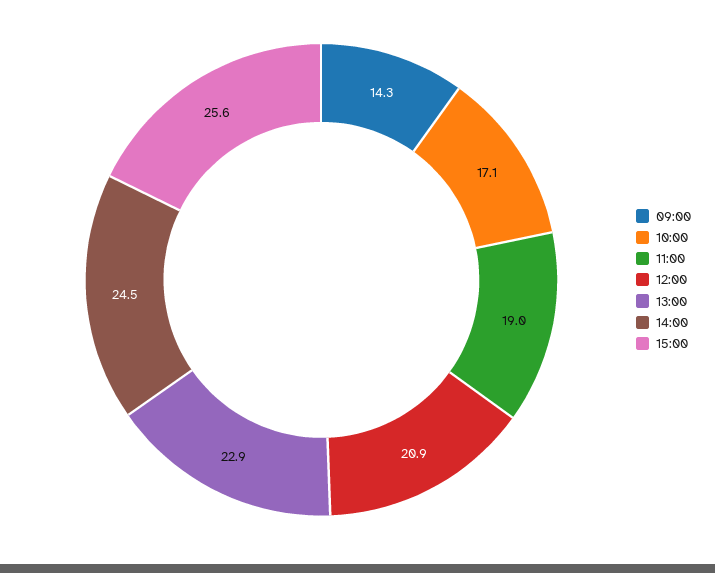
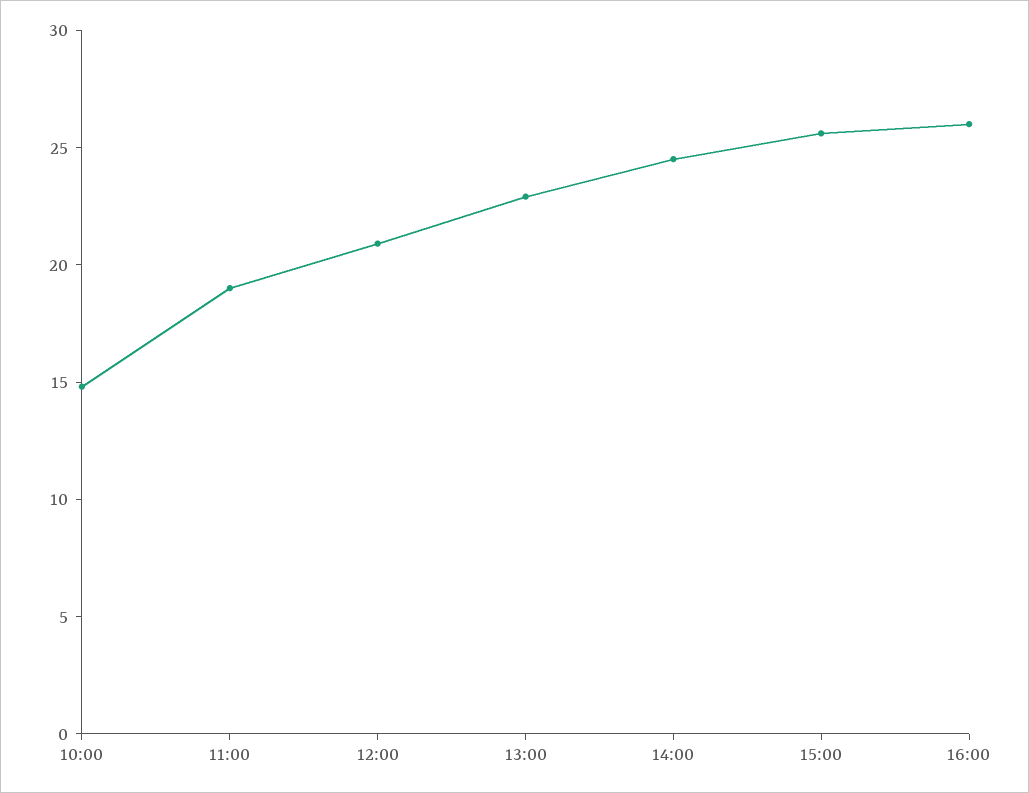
09:00: 14.3 -> none
10:00: 17.1 -> 15
16:00: none -> 26

